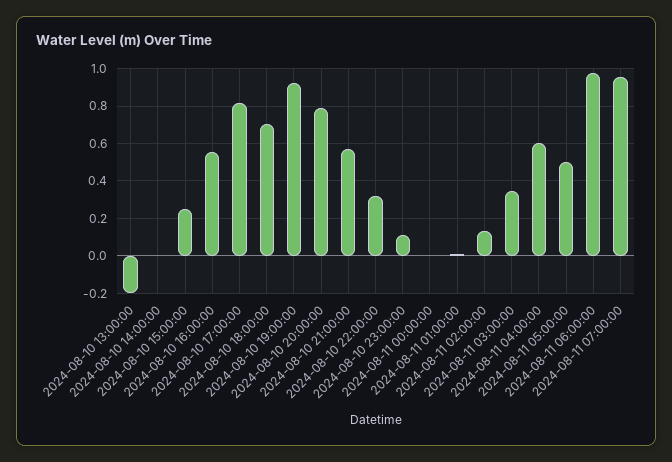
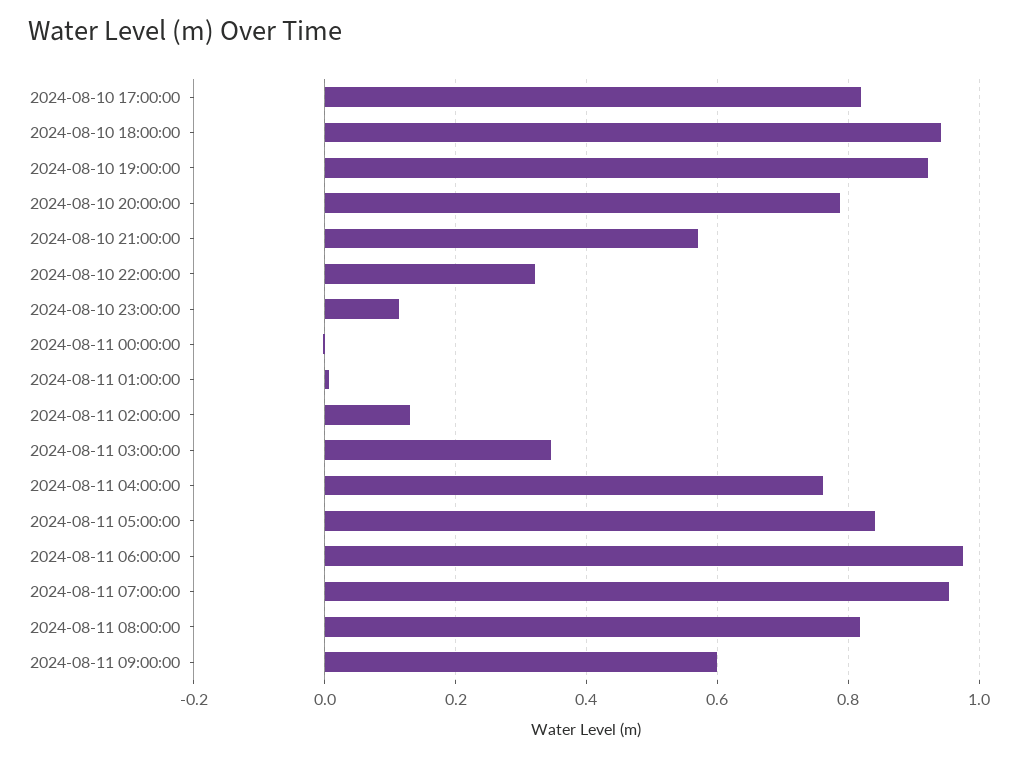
2024-08-10 13:00:00: -0.2 -> none
2024-08-10 14:00:00: 0 -> none
2024-08-10 15:00:00: 0.25 -> none
2024-08-10 16:00:00: 0.55 -> none
2024-08-10 18:00:00: 0.7 -> 0.94
2024-08-11 04:00:00: 0.6 -> 0.76
2024-08-11 05:00:00: 0.5 -> 0.84
2024-08-11 08:00:00: none -> 0.82
2024-08-11 09:00:00: none -> 0.6

